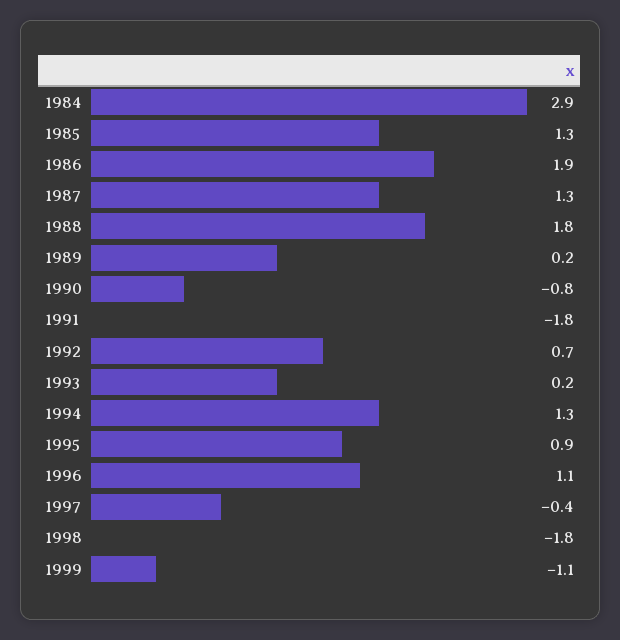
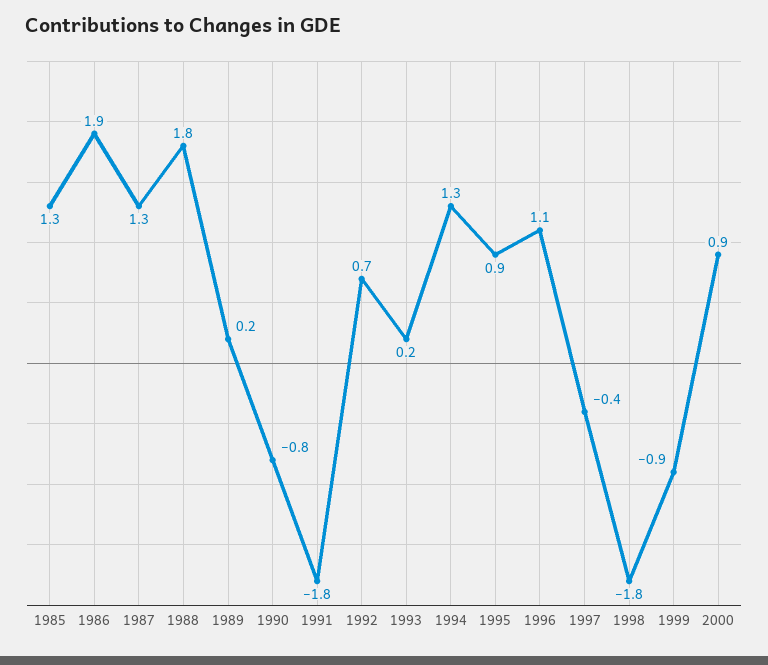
1984: 2.9 -> none
1999: -1.1 -> -0.9
2000: none -> 0.9

